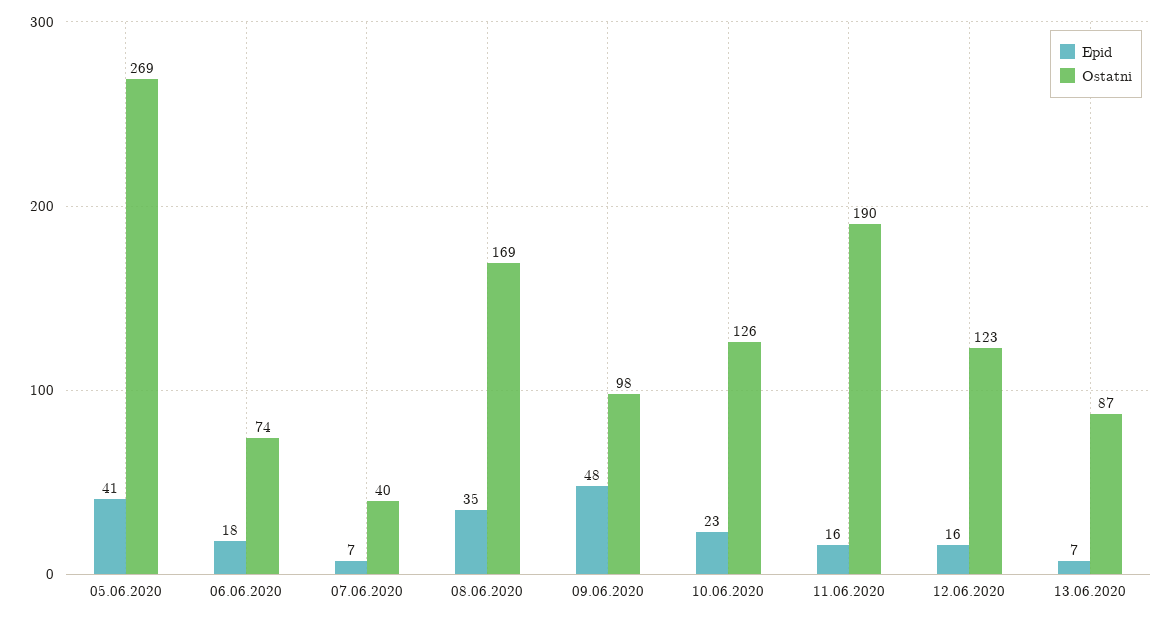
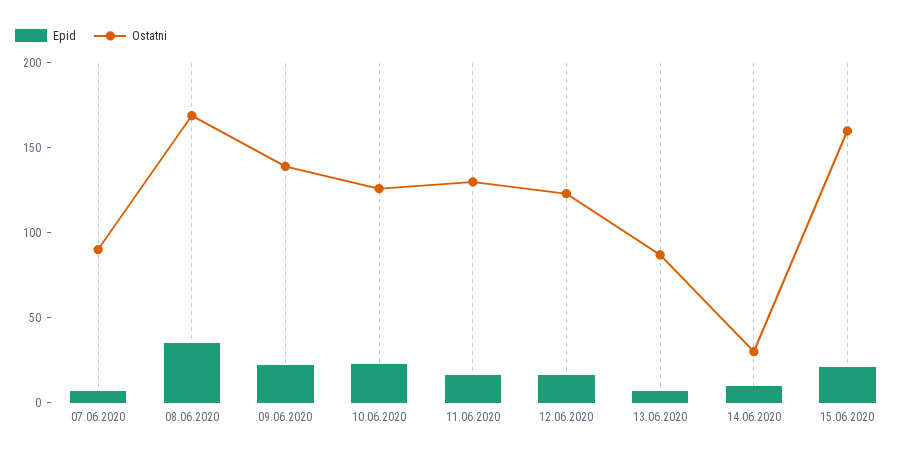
Epid, 05.06.2020: 41 -> none
Ostatni, 05.06.2020: 269 -> none
Epid, 06.06.2020: 18 -> none
Ostatni, 06.06.2020: 74 -> none
Ostatni, 07.06.2020: 40 -> 90
Epid, 09.06.2020: 48 -> 20
Ostatni, 09.06.2020: 98 -> 140
Ostatni, 11.06.2020: 190 -> 130
Epid, 14.06.2020: none -> 10
Ostatni, 14.06.2020: none -> 30
Epid, 15.06.2020: none -> 20
Ostatni, 15.06.2020: none -> 160

